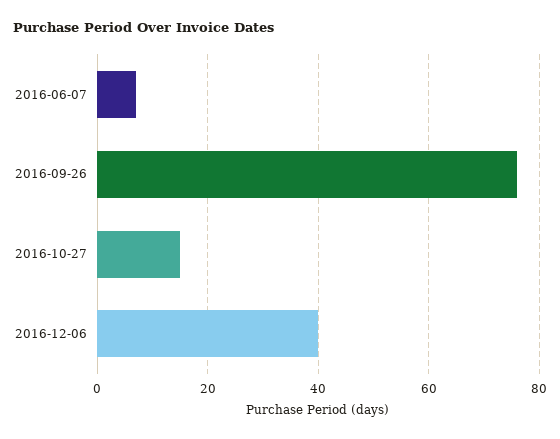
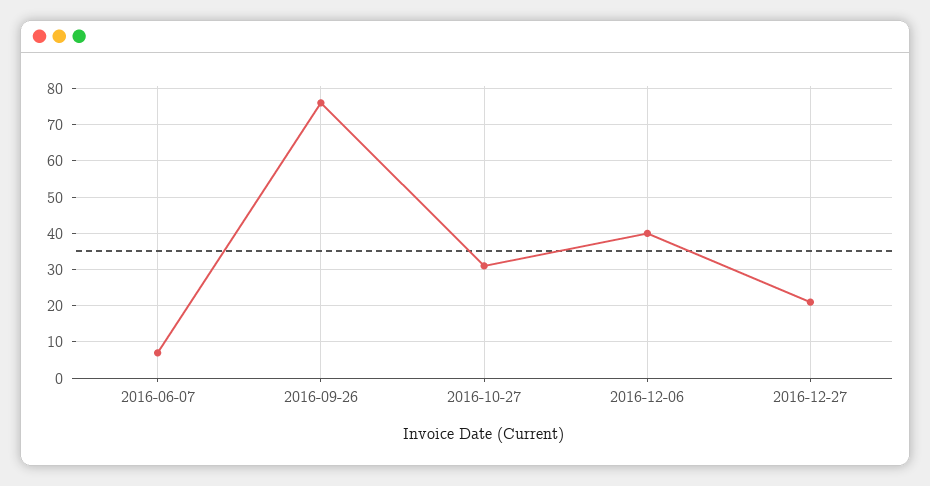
2016-10-27: 15 -> 30
2016-12-27: none -> 20

